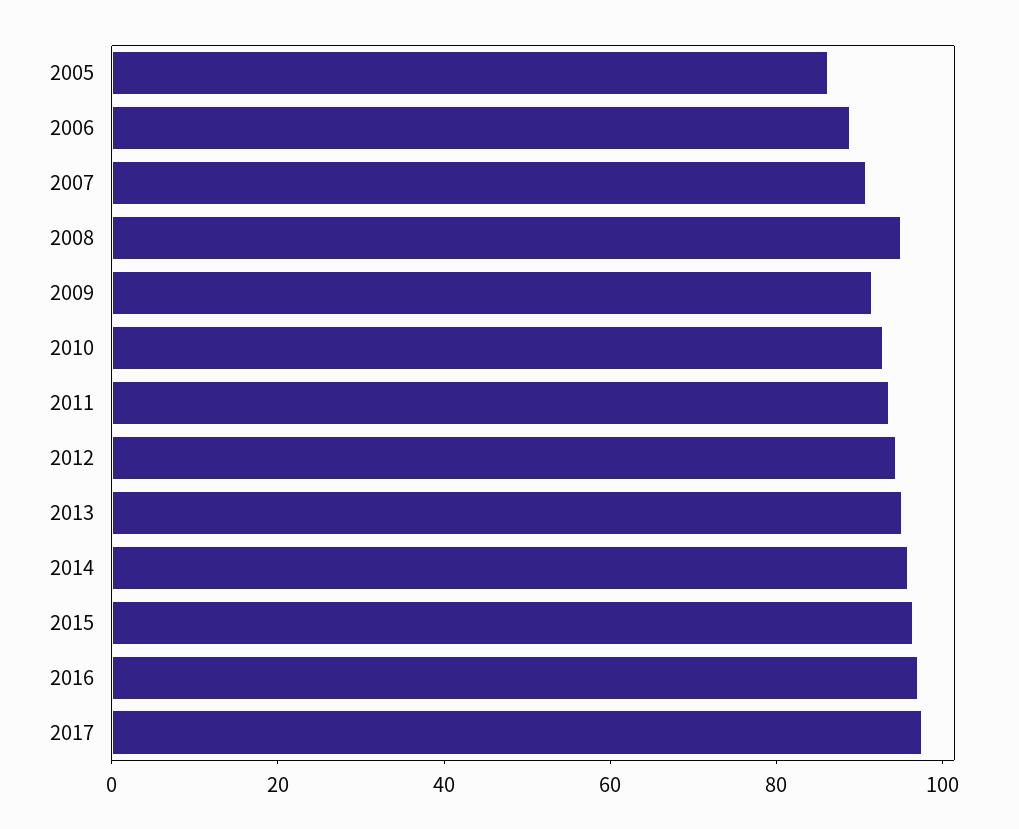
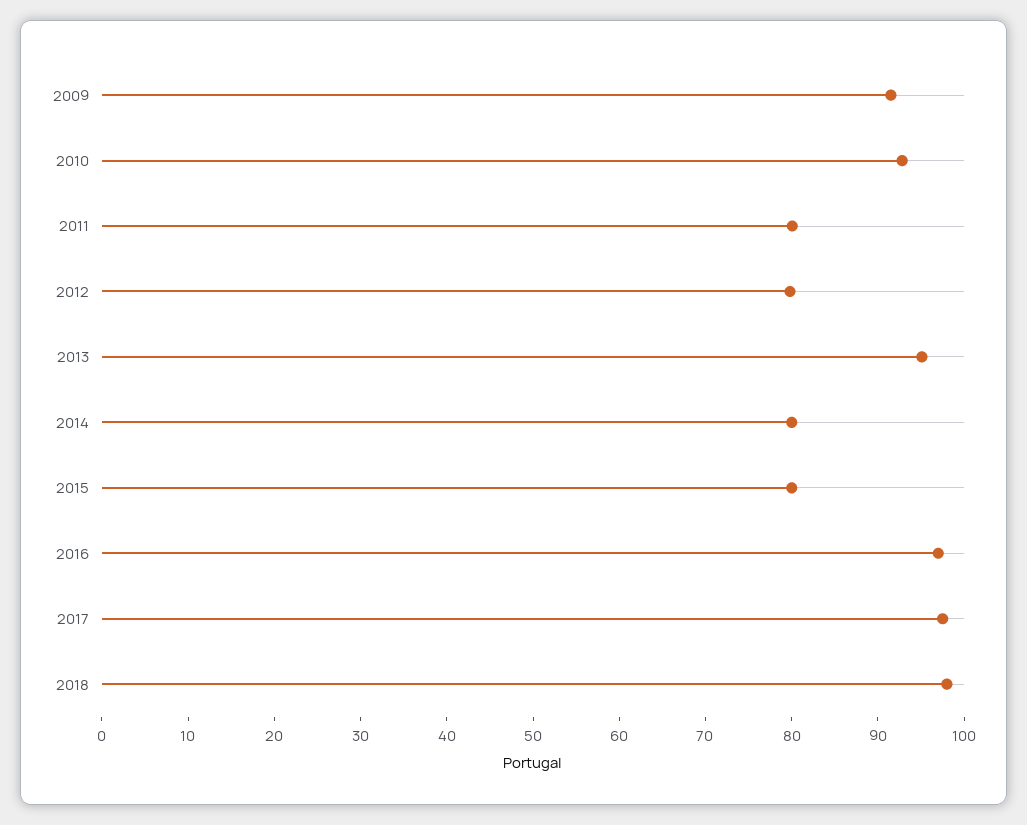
2005: 85 -> none
2006: 90 -> none
2007: 90 -> none
2008: 95 -> none
2011: 95 -> 80
2012: 95 -> 80
2014: 95 -> 80
2015: 95 -> 80
2018: none -> 98

